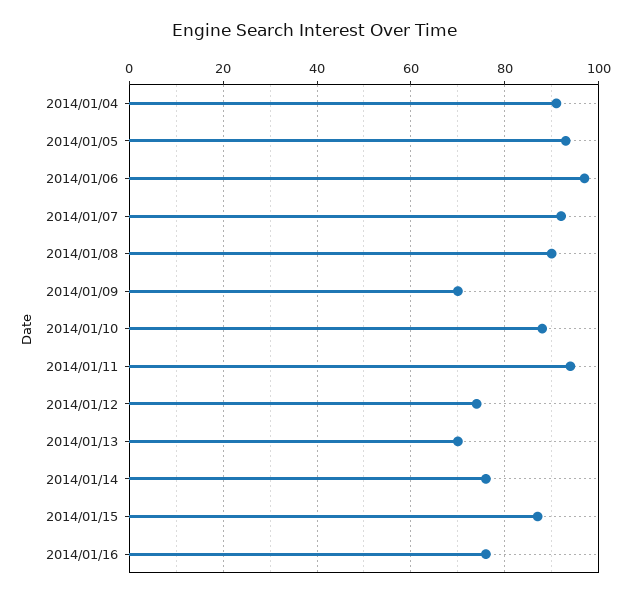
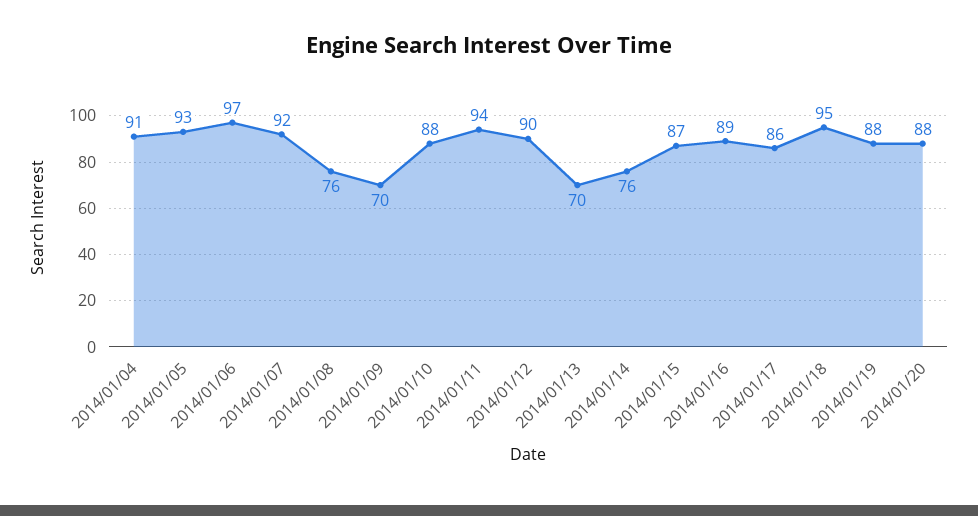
2014/01/08: 90 -> 76
2014/01/12: 75 -> 90
2014/01/16: 75 -> 89
2014/01/17: none -> 86
2014/01/18: none -> 95
2014/01/19: none -> 88
2014/01/20: none -> 88

